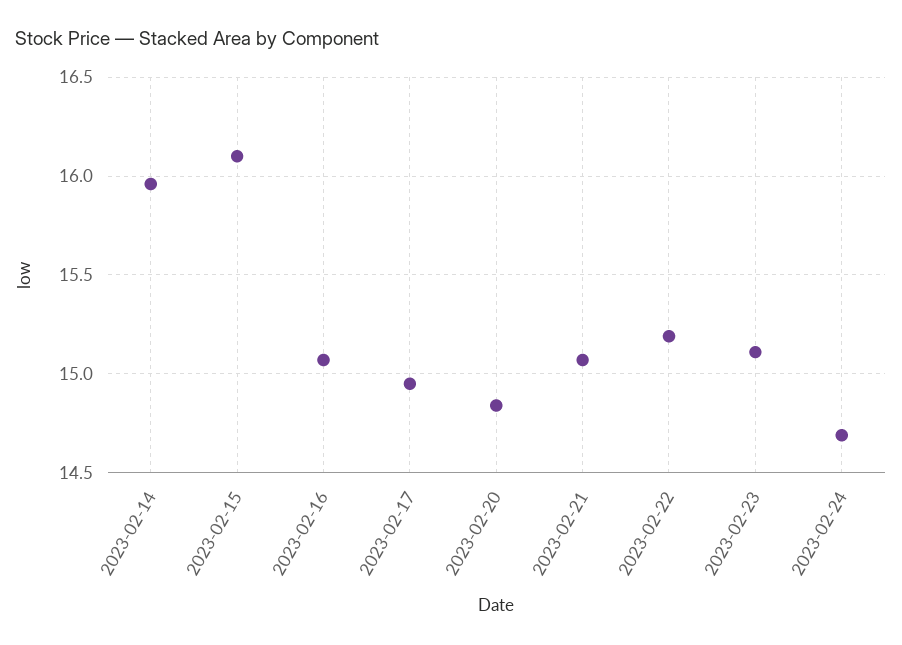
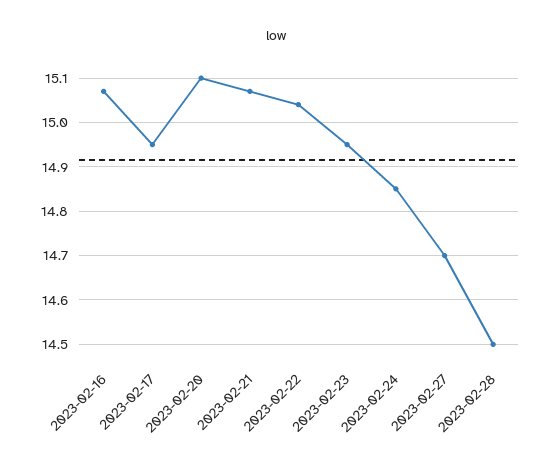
2023-02-14: 15.95 -> none
2023-02-15: 16.1 -> none
2023-02-20: 14.85 -> 15.1
2023-02-22: 15.2 -> 15.05
2023-02-23: 15.1 -> 14.95
2023-02-24: 14.7 -> 14.85
2023-02-27: none -> 14.7
2023-02-28: none -> 14.5

